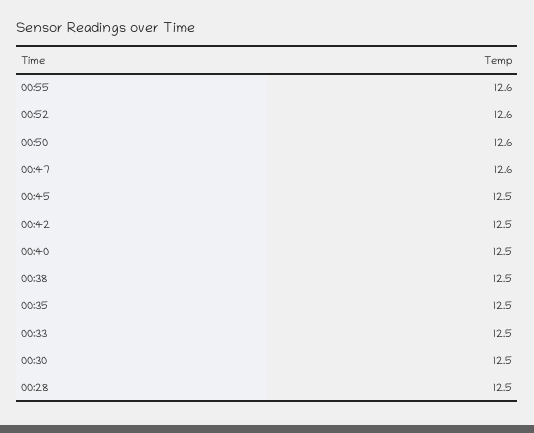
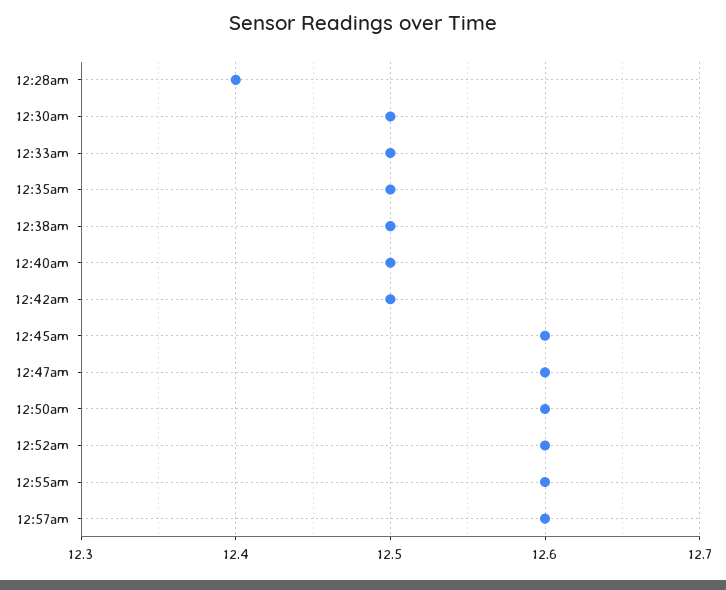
00:45: 12.5 -> 12.6
00:28: 12.5 -> 12.4
12:57am: none -> 12.6

